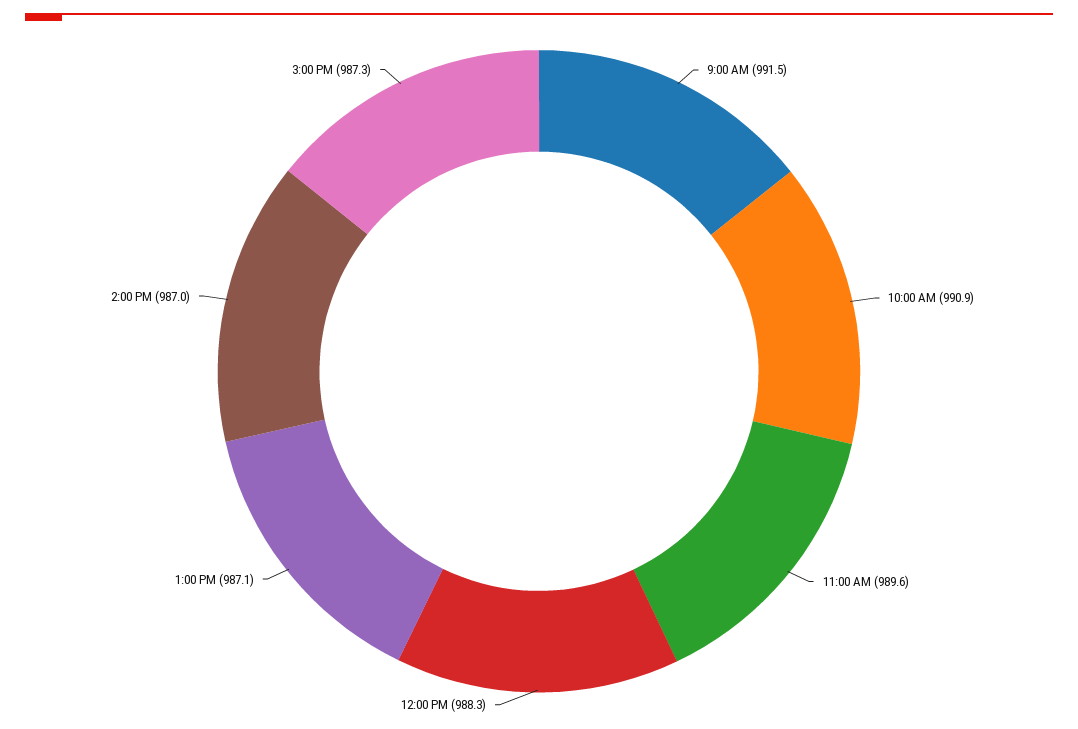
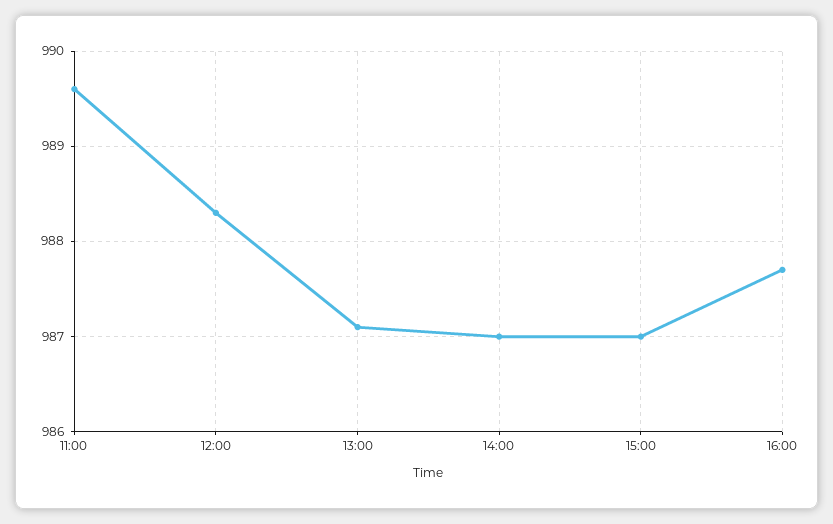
9:00 AM: 991.5 -> none
10:00 AM: 990.9 -> none
3:00 PM: 987.3 -> 987
16:00: none -> 987.7

